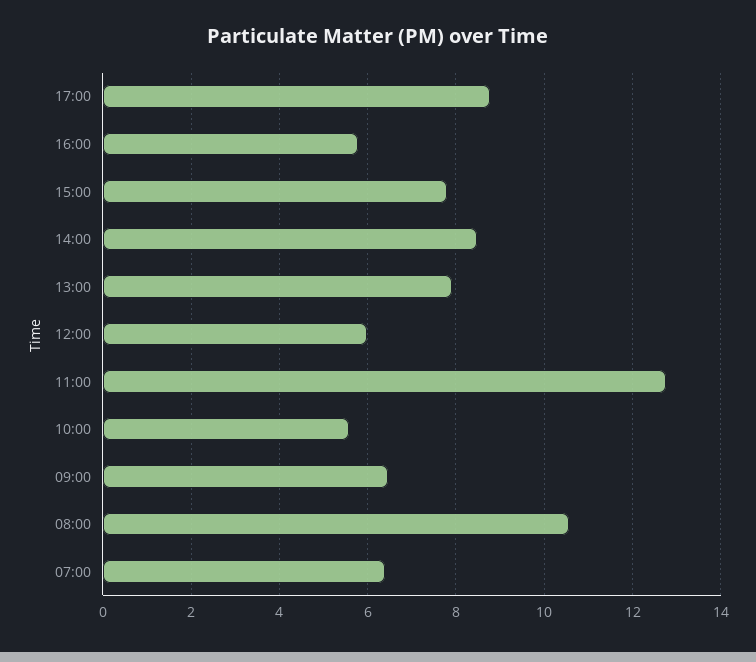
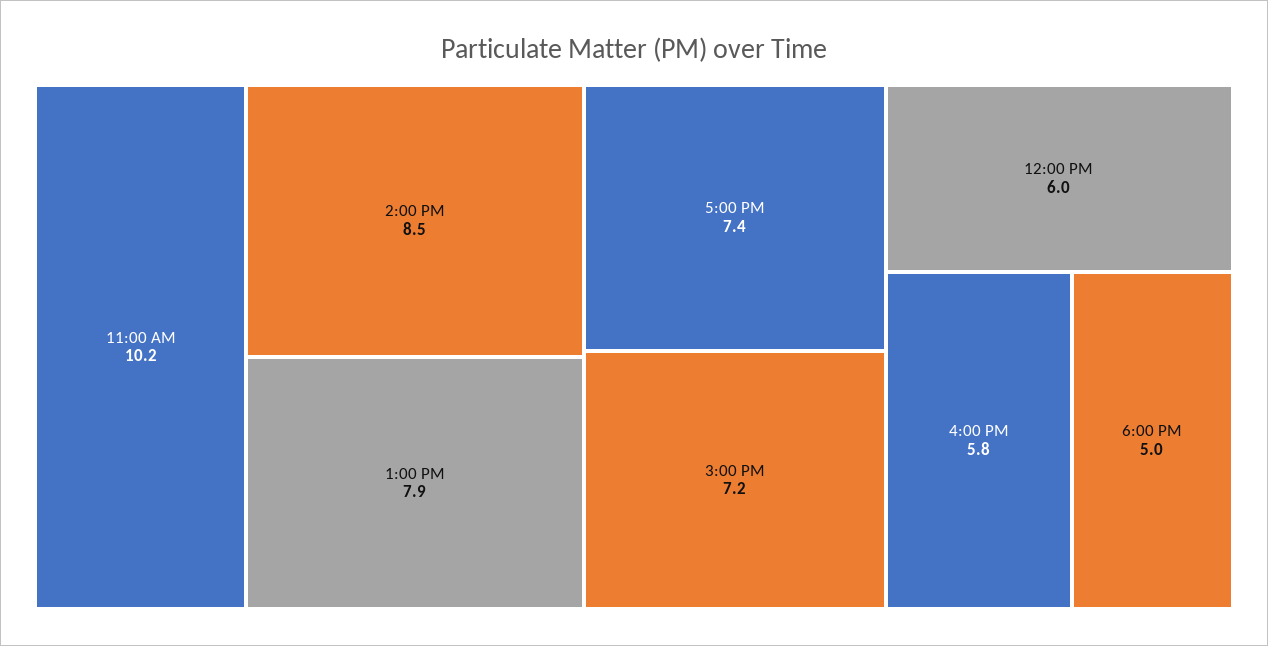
17:00: 8.8 -> 7.4
15:00: 7.8 -> 7.2
11:00: 12.8 -> 10.2
10:00: 5.6 -> none
09:00: 6.4 -> none
08:00: 10.6 -> none
07:00: 6.4 -> none
6:00 PM: none -> 5

